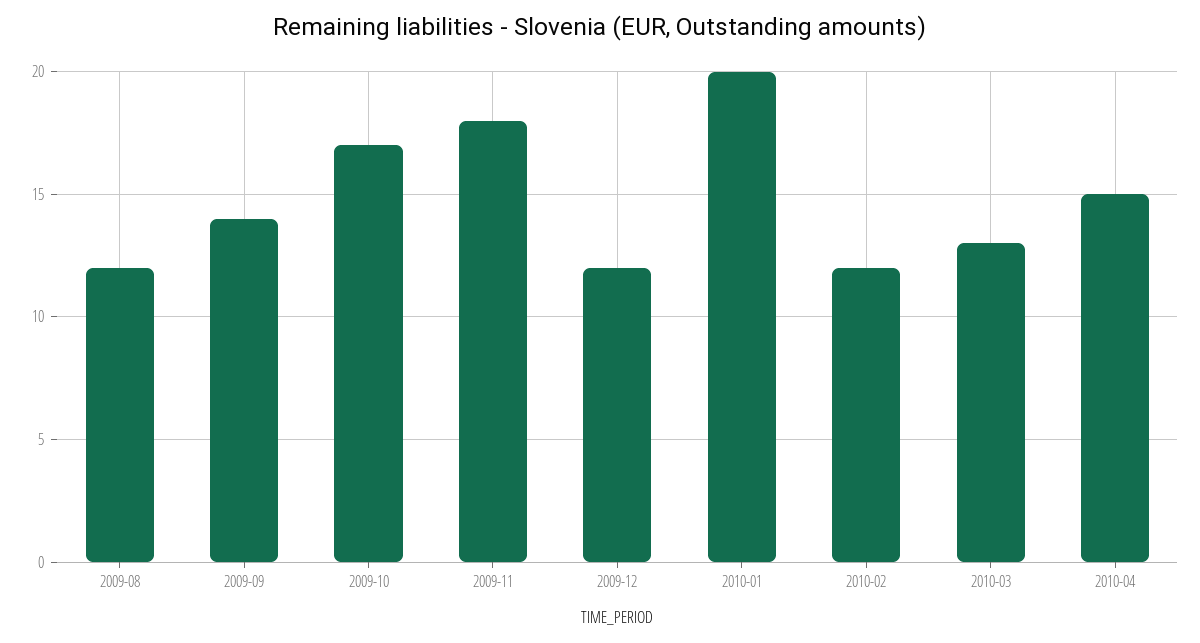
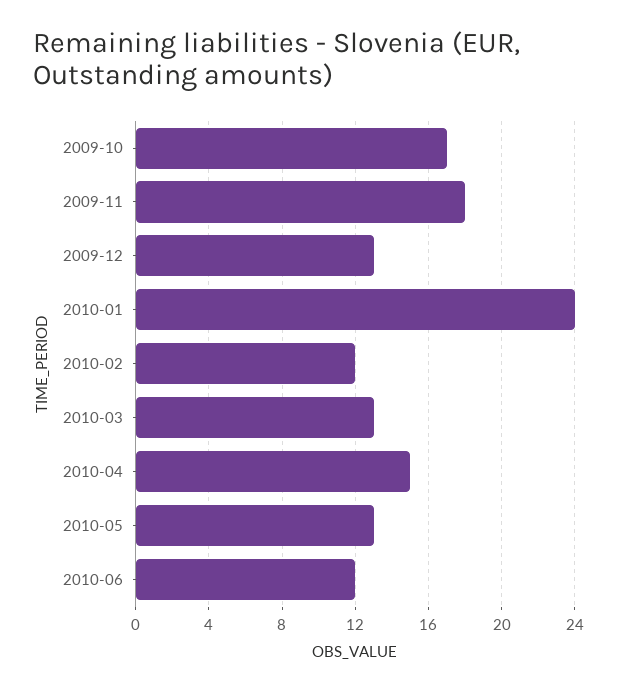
2009-08: 12 -> none
2009-09: 14 -> none
2009-12: 12 -> 13
2010-01: 20 -> 24
2010-05: none -> 13
2010-06: none -> 12

